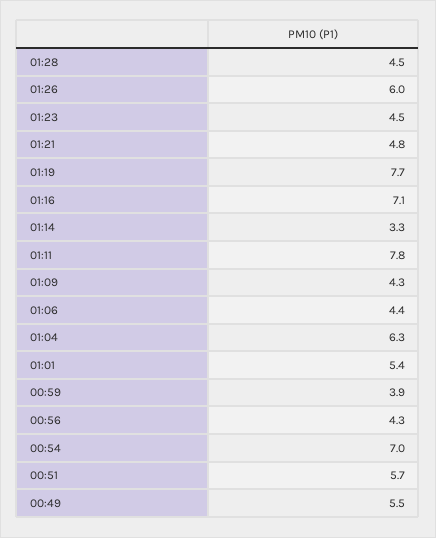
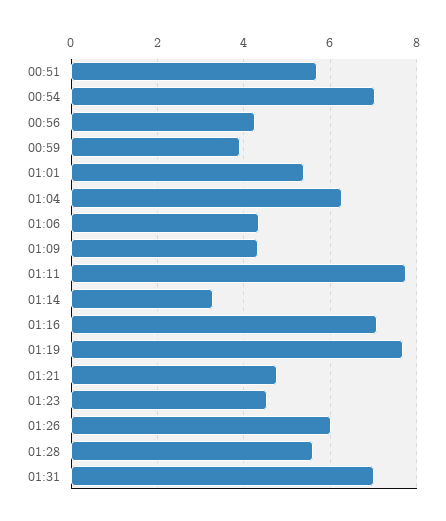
01:28: 4.5 -> 5.6
00:49: 5.5 -> none
01:31: none -> 7

